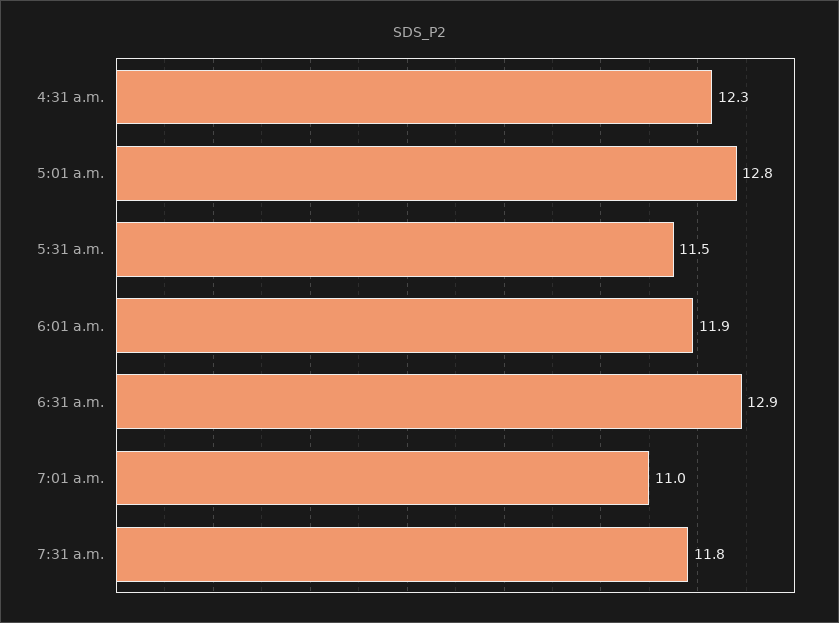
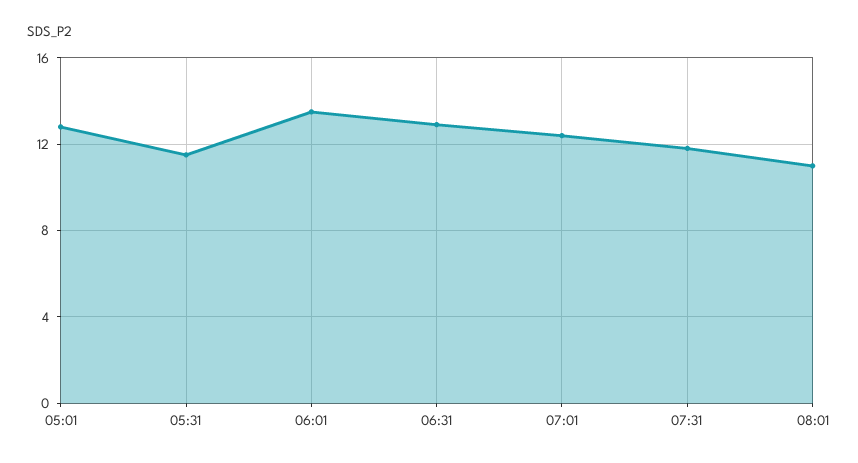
4:31 a.m.: 12.3 -> none
6:01 a.m.: 11.9 -> 13.5
7:01 a.m.: 11 -> 12.5
08:01: none -> 11

